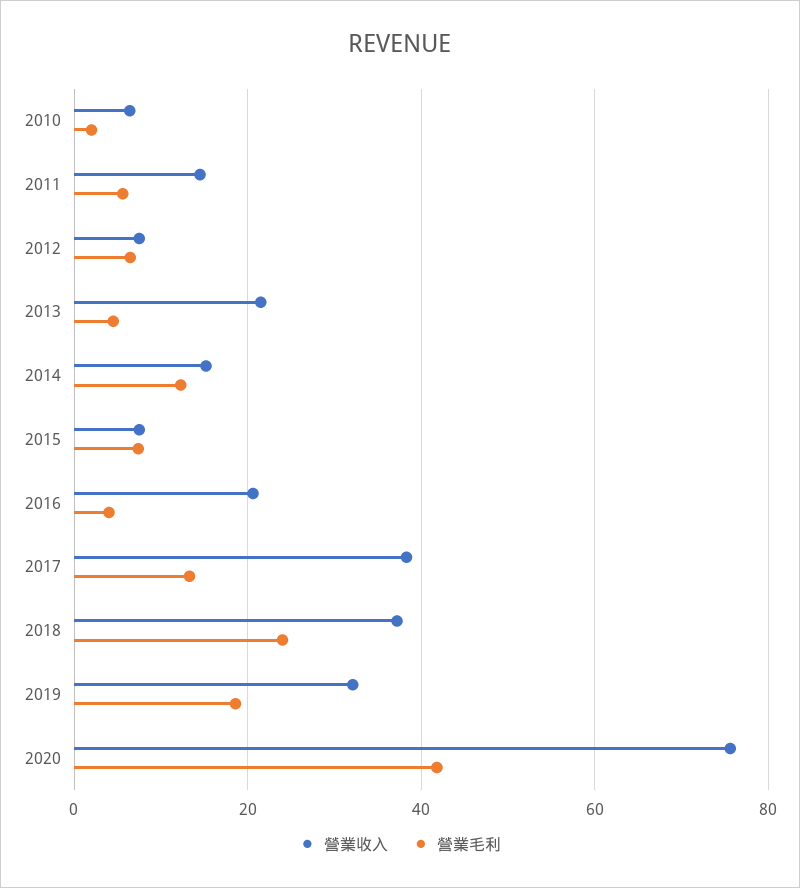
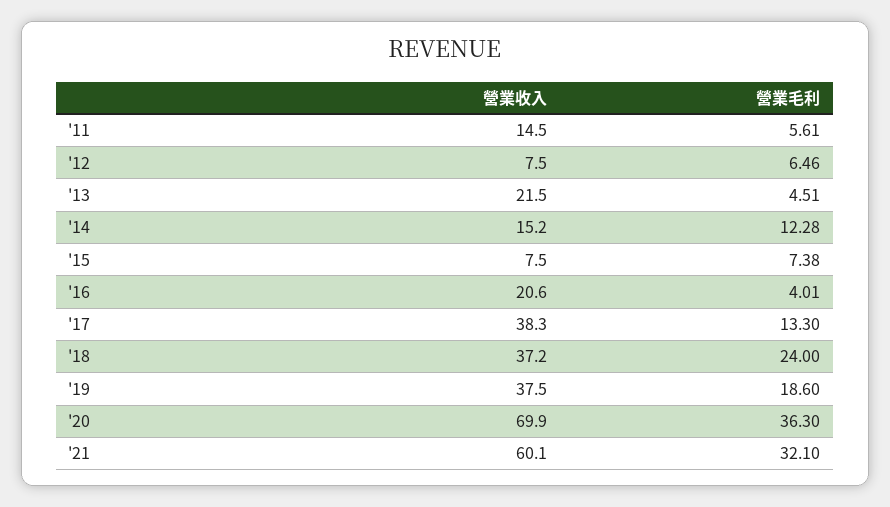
營業收入, 2010: 6 -> none
營業毛利, 2010: 2 -> none
營業收入, 2019: 32 -> 37.5
營業收入, 2020: 76 -> 69.9
營業毛利, 2020: 42 -> 36.3
營業收入, '21: none -> 60.1
營業毛利, '21: none -> 32.1

